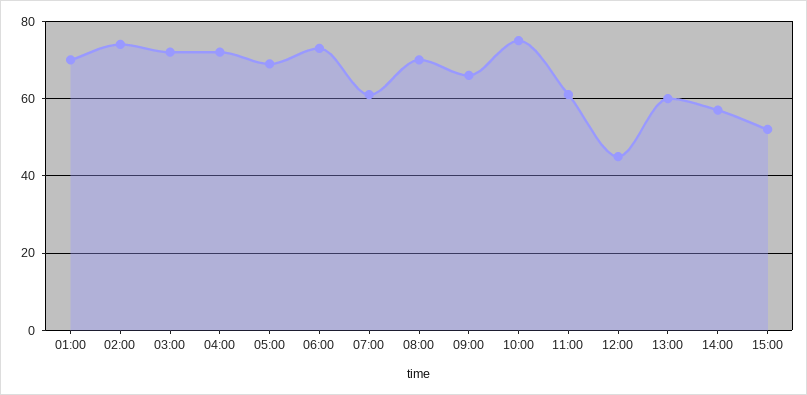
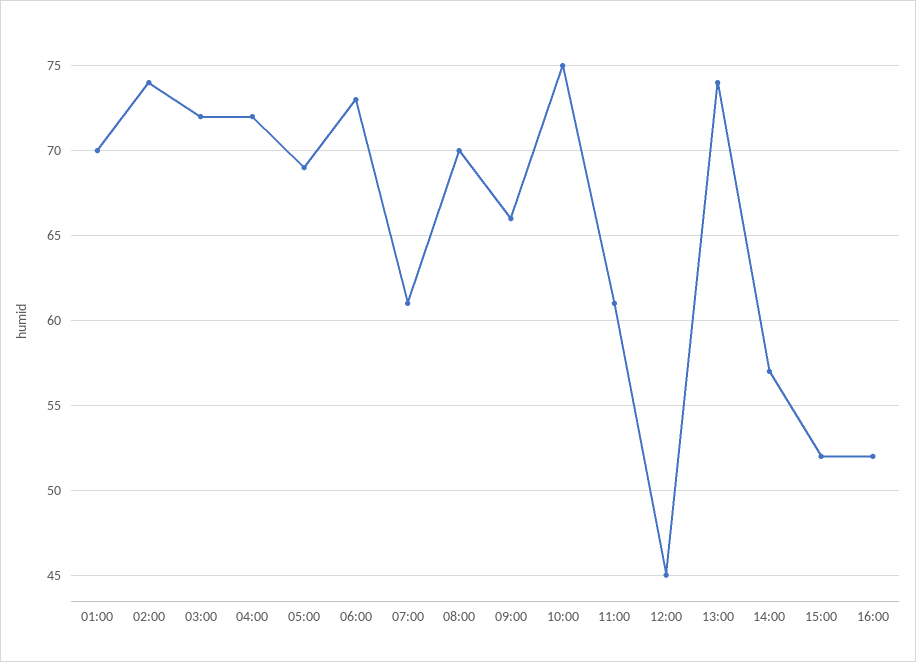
13:00: 60 -> 74
16:00: none -> 52

